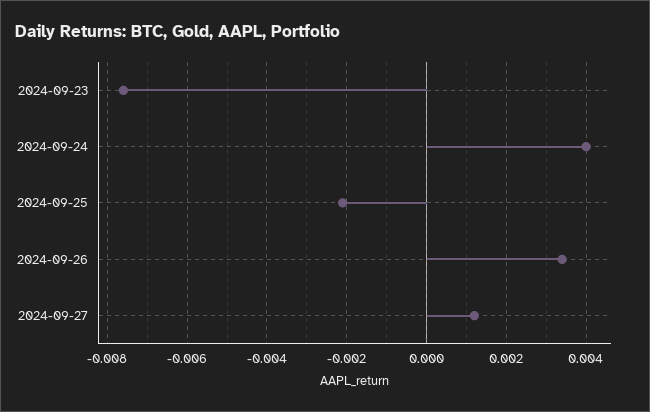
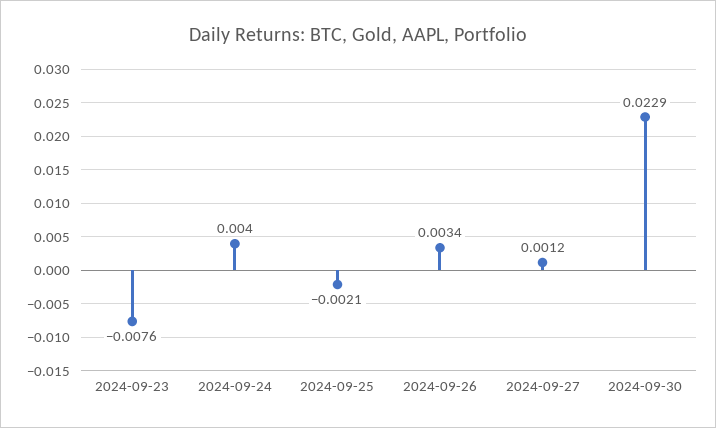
2024-09-30: none -> 0.0229

